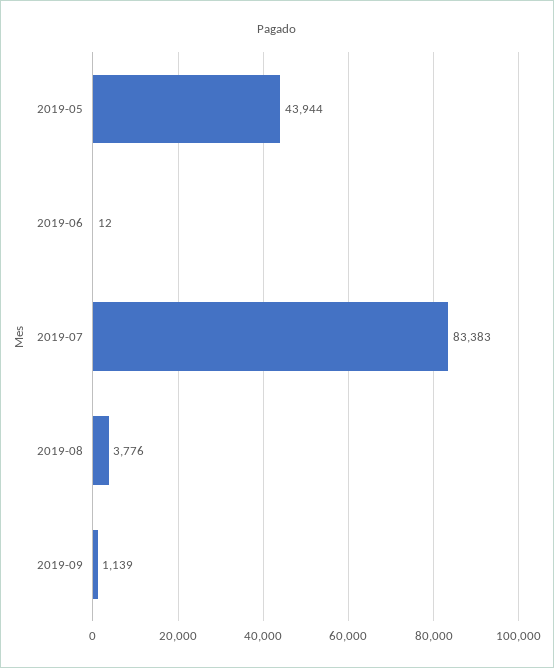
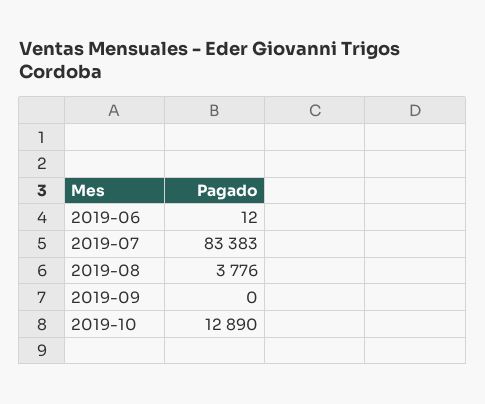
2019-05: 43944 -> none
2019-09: 1139 -> 0
2019-10: none -> 12890

